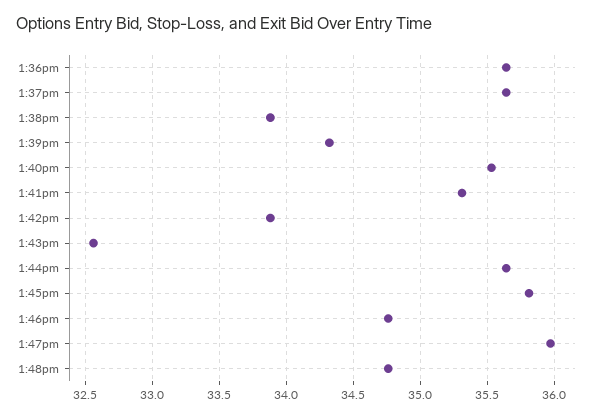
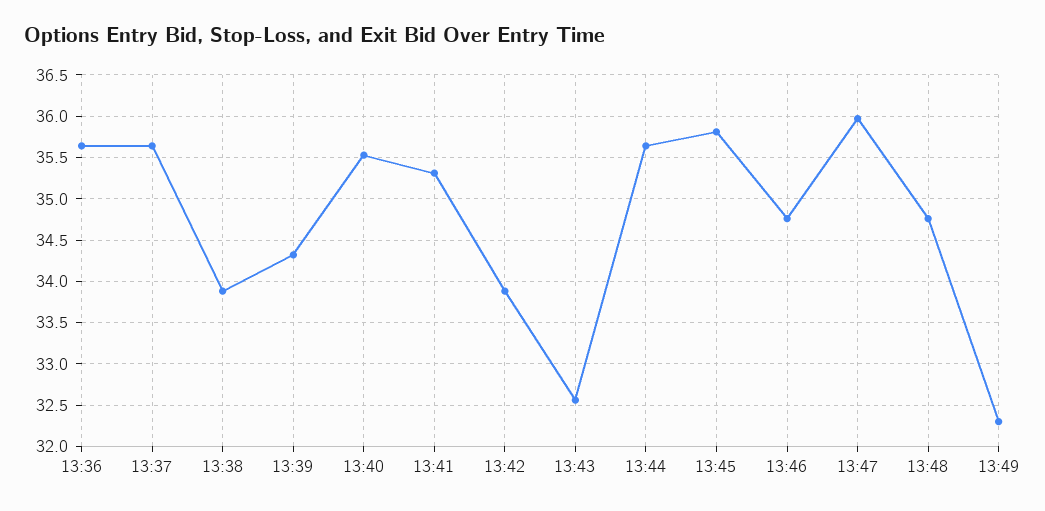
13:49: none -> 32.3

